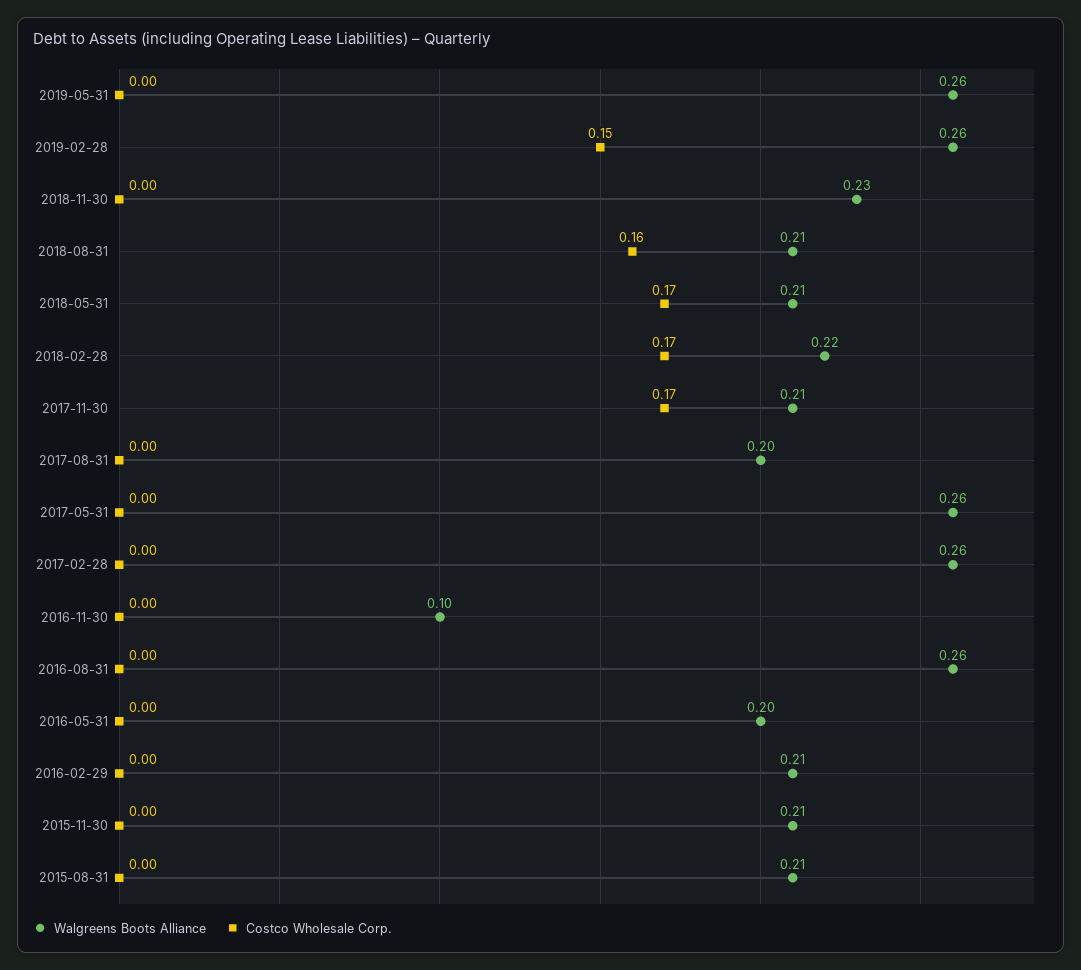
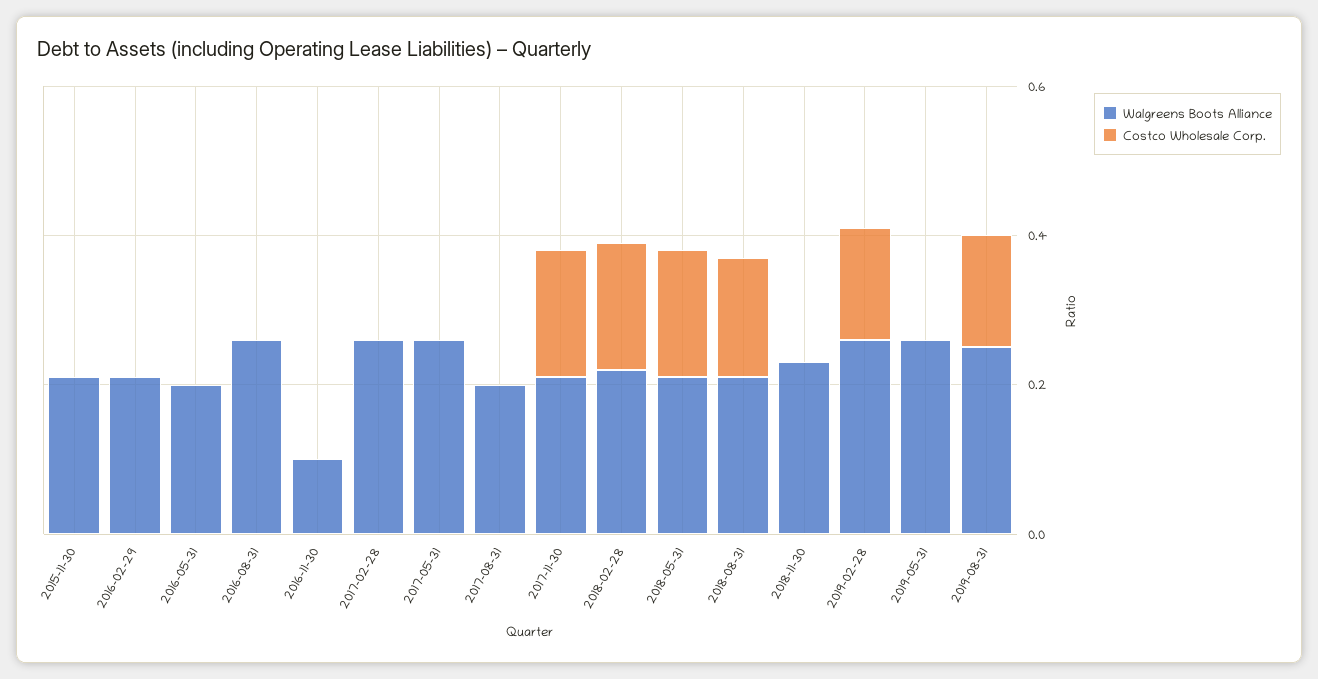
Walgreens Boots Alliance, 2015-08-31: 0.21 -> none
Costco Wholesale Corp., 2015-08-31: 0 -> none
Walgreens Boots Alliance, 2019-08-31: none -> 0.25
Costco Wholesale Corp., 2019-08-31: none -> 0.15

